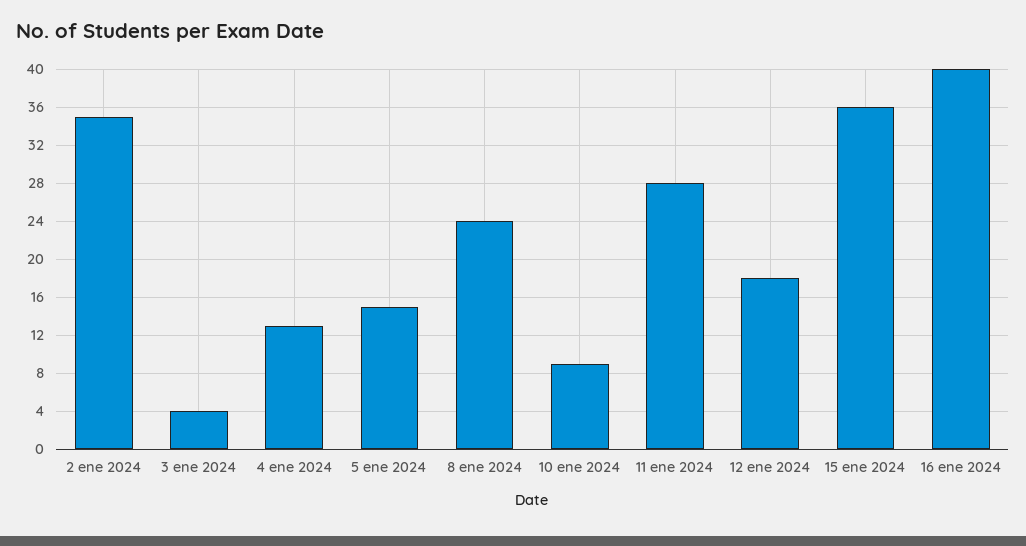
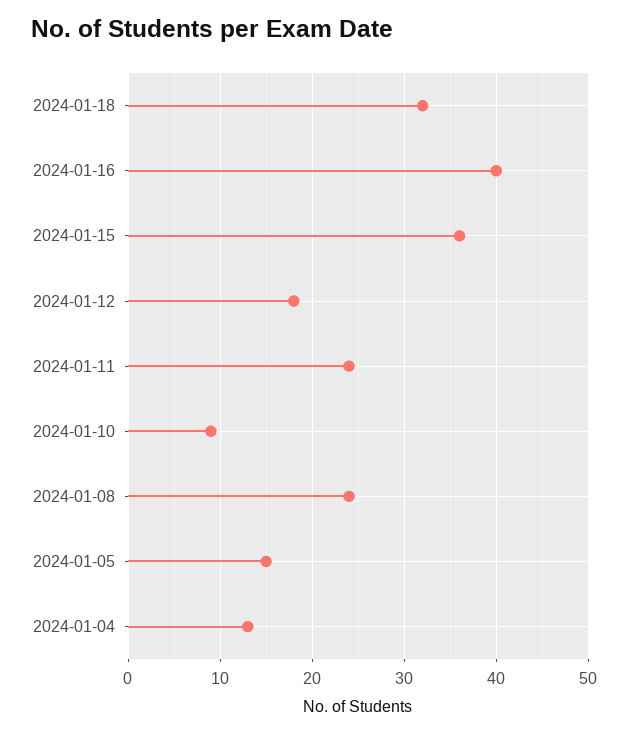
2 ene 2024: 35 -> none
3 ene 2024: 4 -> none
11 ene 2024: 28 -> 24
2024-01-18: none -> 32

